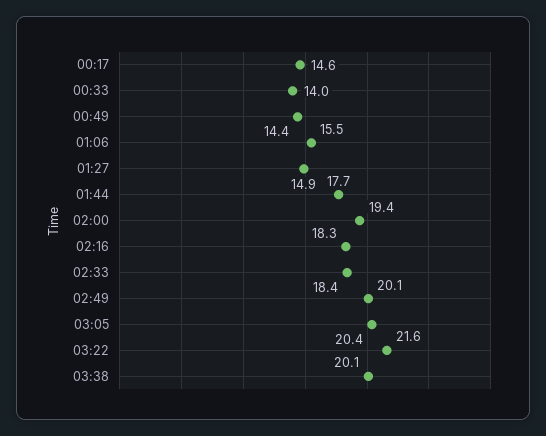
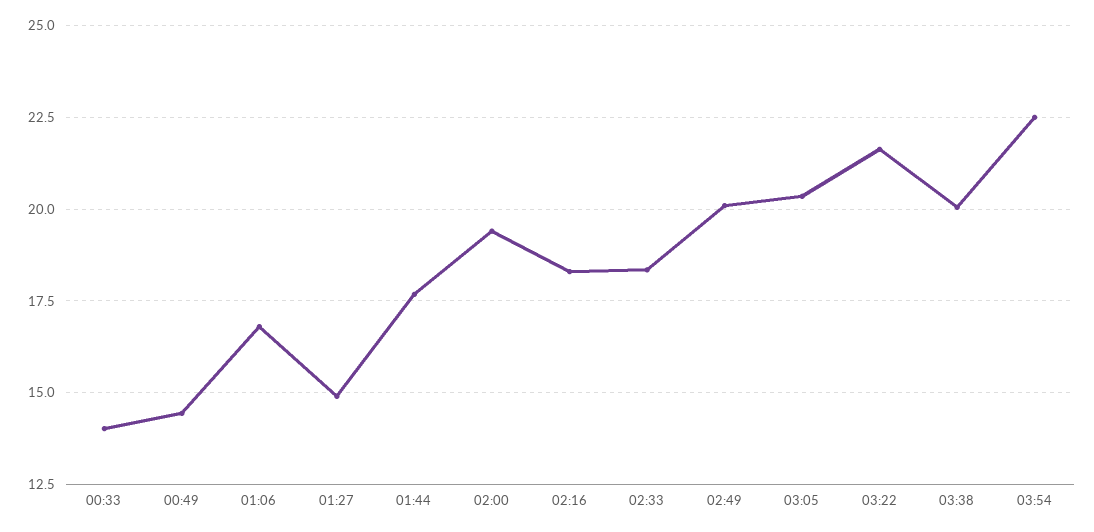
00:17: 14.6 -> none
01:06: 15.5 -> 16.75
03:54: none -> 22.5

